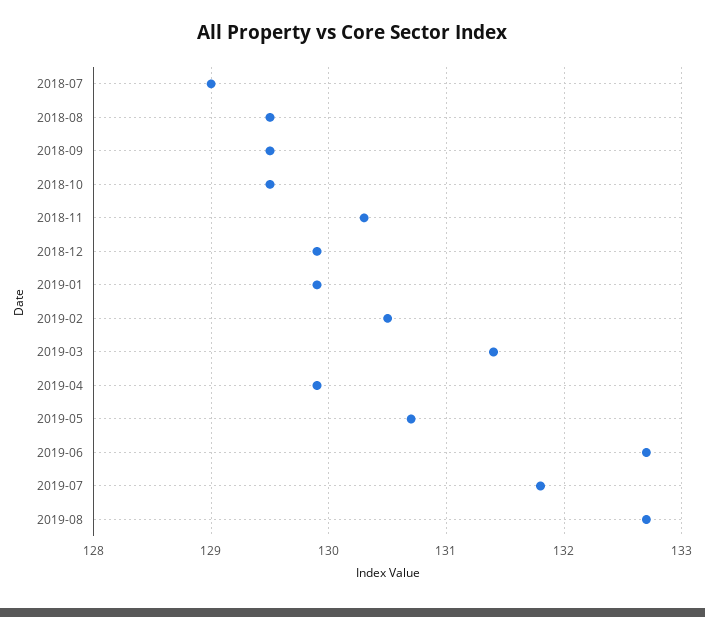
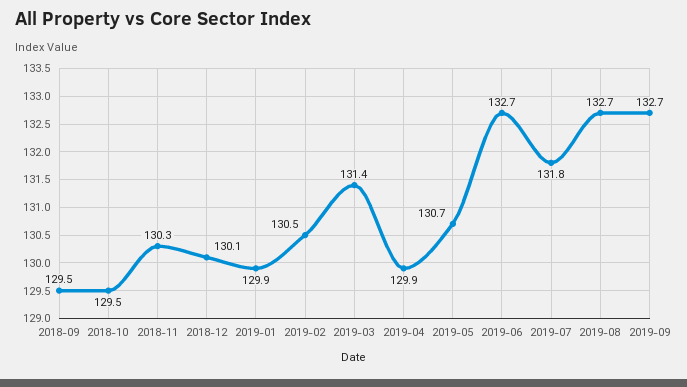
2018-07: 129 -> none
2018-08: 129.5 -> none
2018-12: 129.9 -> 130.1
2019-09: none -> 132.7

